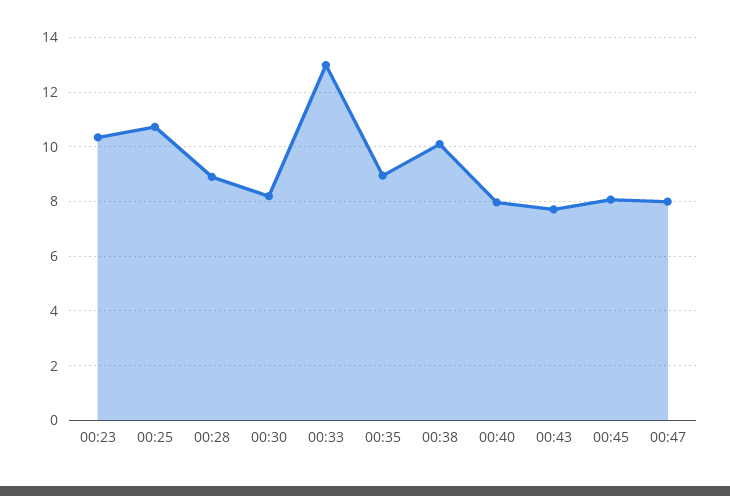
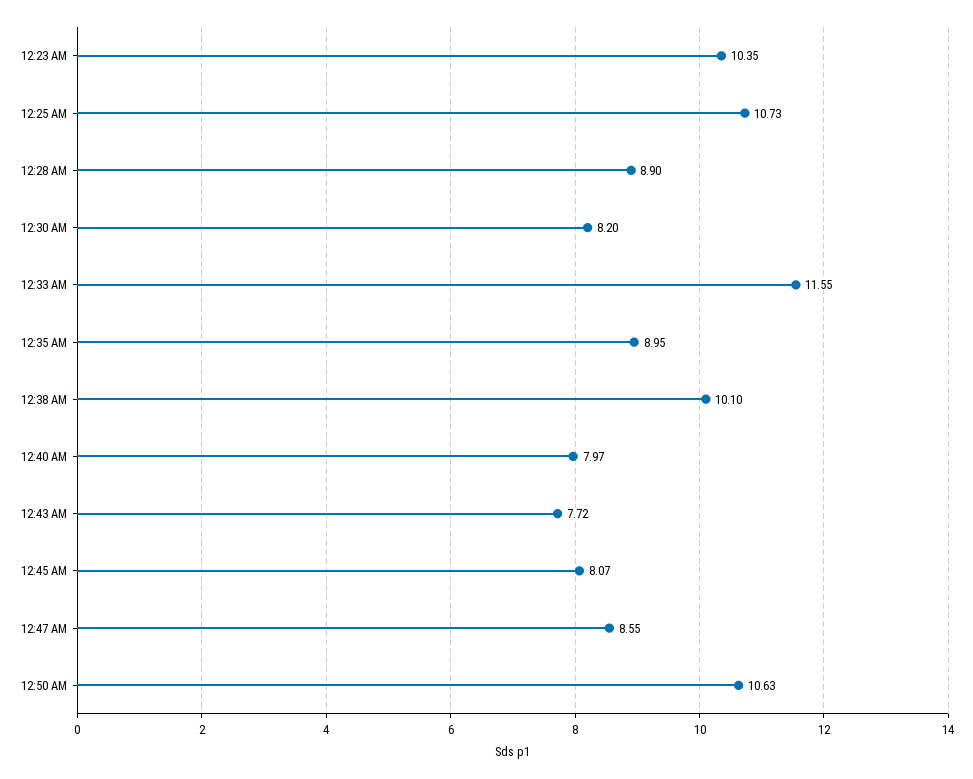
00:33: 13 -> 11.55
00:47: 8 -> 8.55
12:50 AM: none -> 10.63

